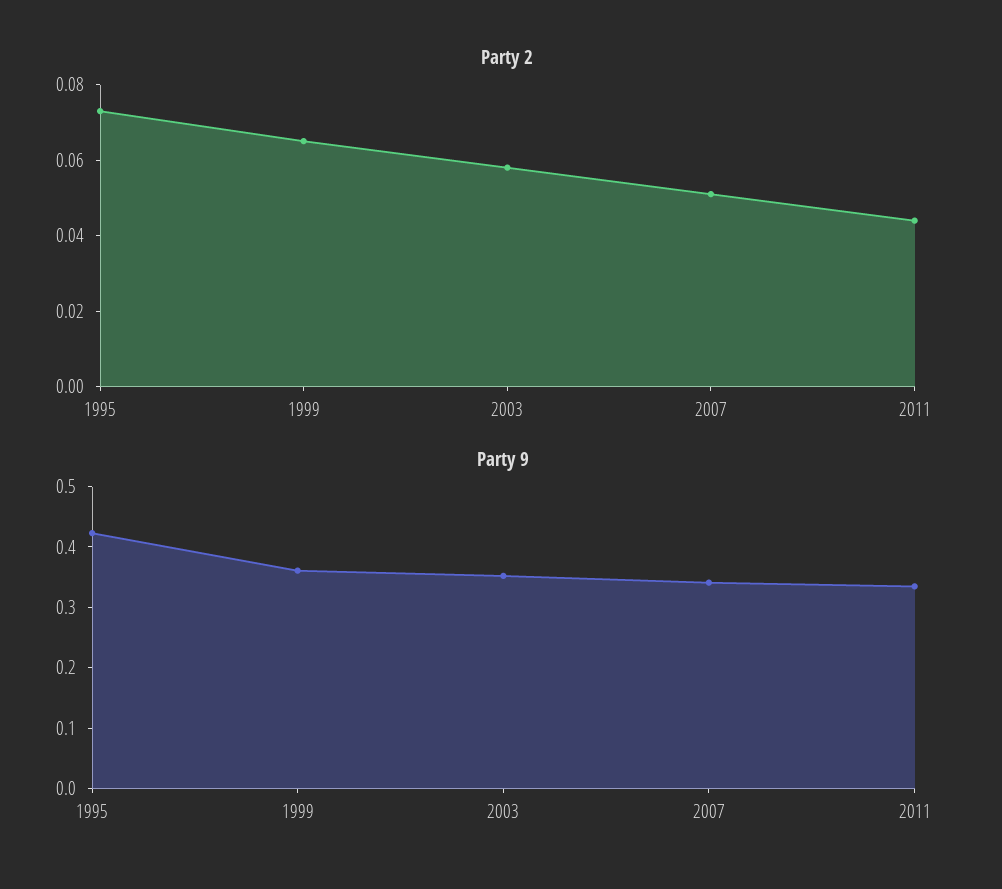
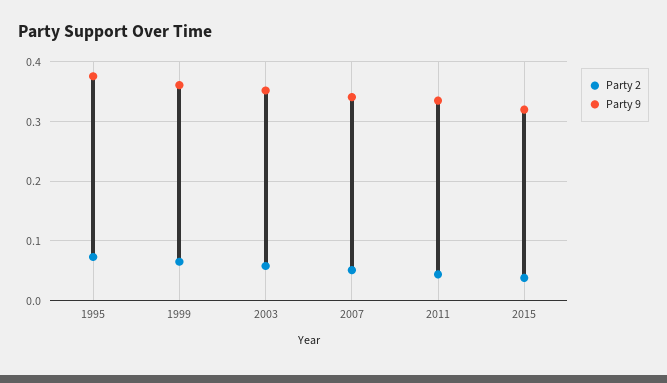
Party 9, 1995: 0.42 -> 0.38
Party 2, 2015: none -> 0.04
Party 9, 2015: none -> 0.32

